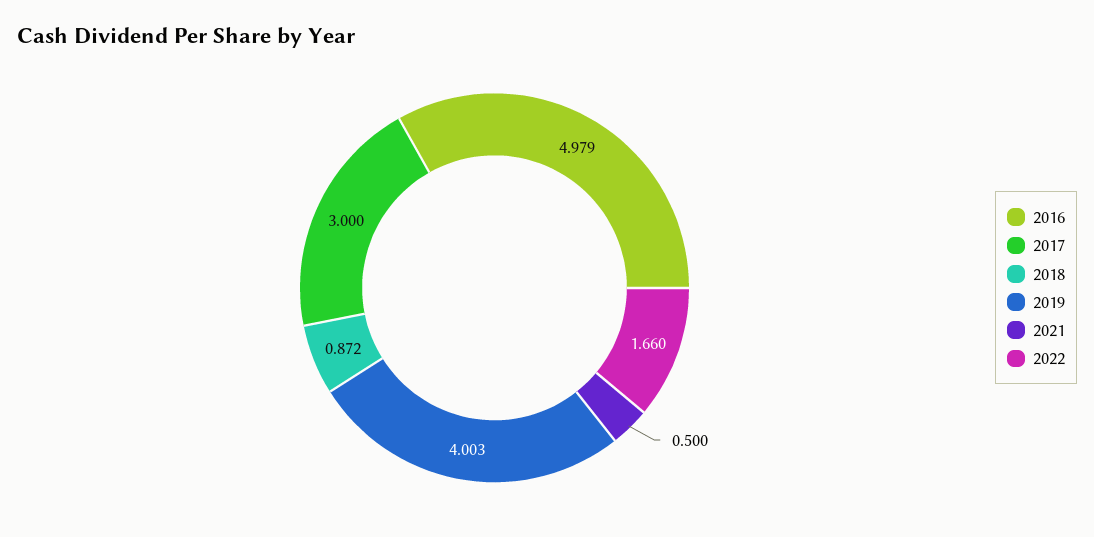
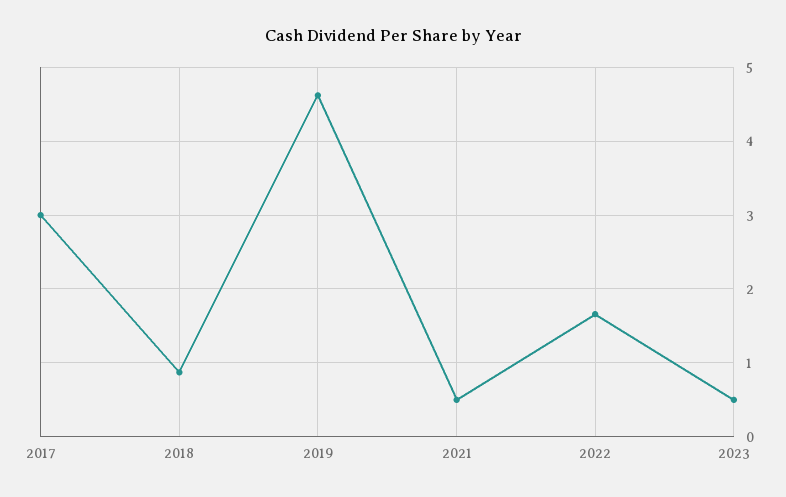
2016: 4.979 -> none
2019: 4.003 -> 4.6
2023: none -> 0.5

